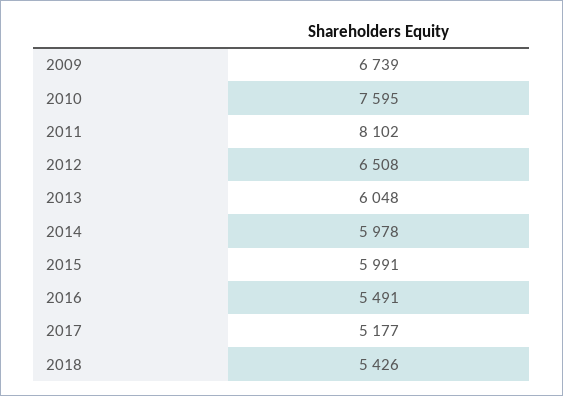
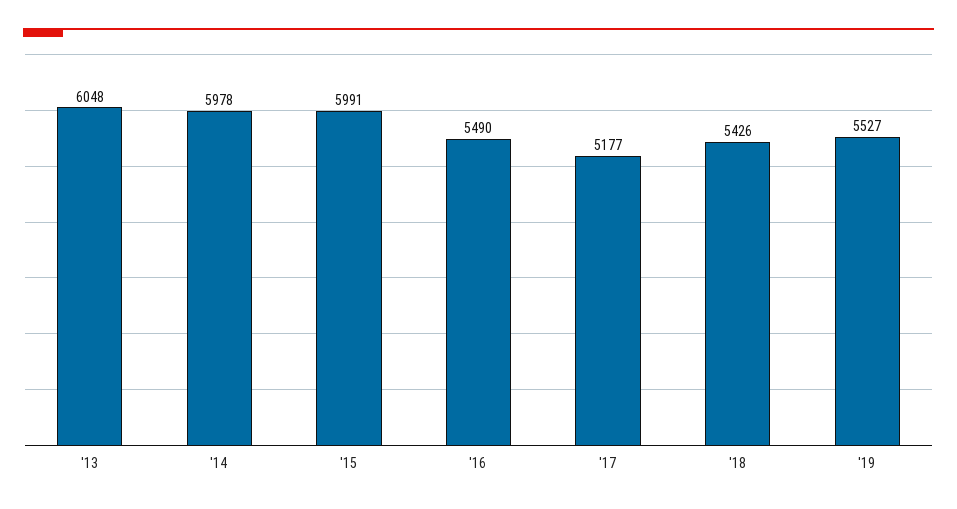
2009: 6739 -> none
2010: 7595 -> none
2011: 8102 -> none
2012: 6508 -> none
2016: 5491 -> 5490
'19: none -> 5527

